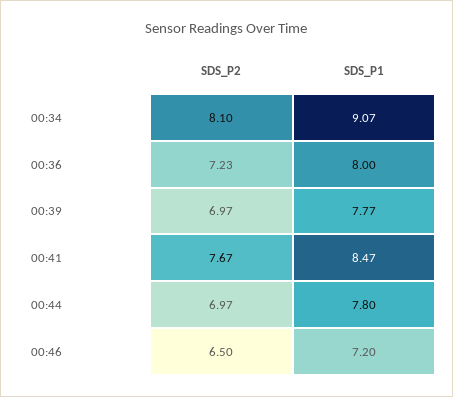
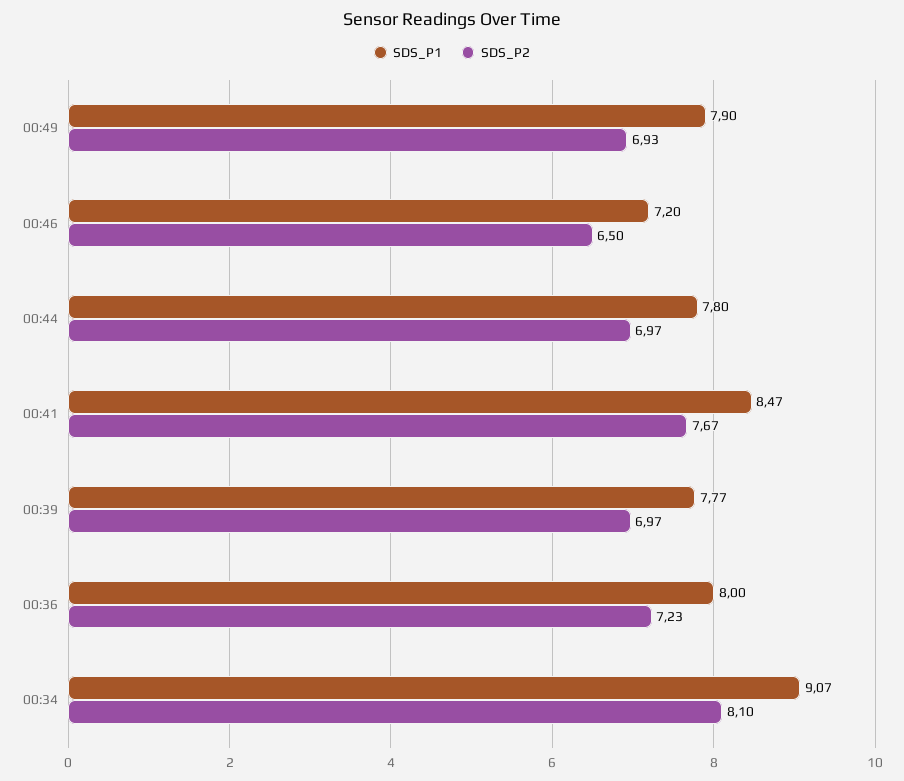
SDS_P1, 00:49: none -> 7.9
SDS_P2, 00:49: none -> 6.93

